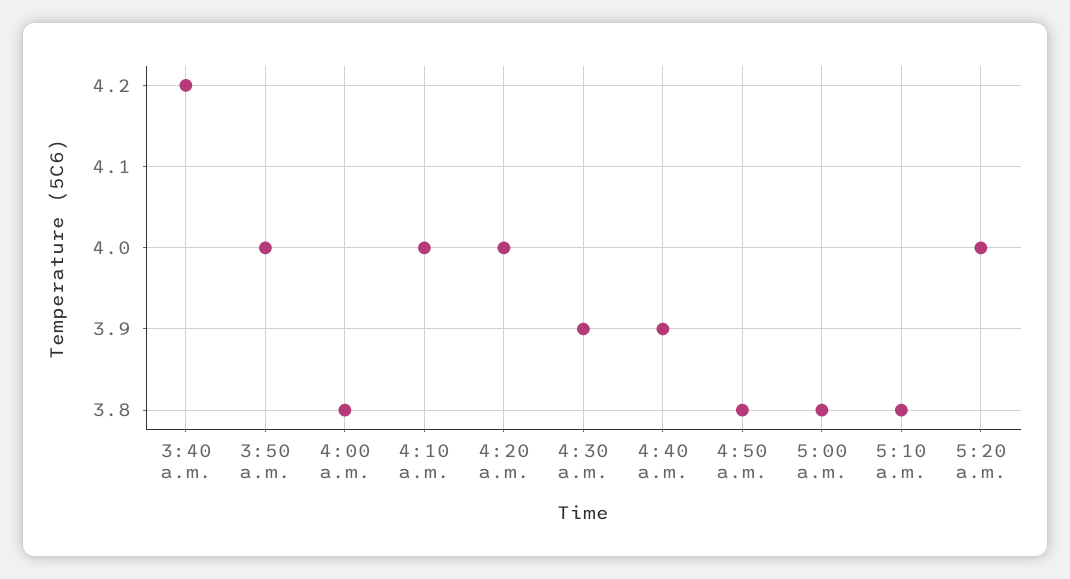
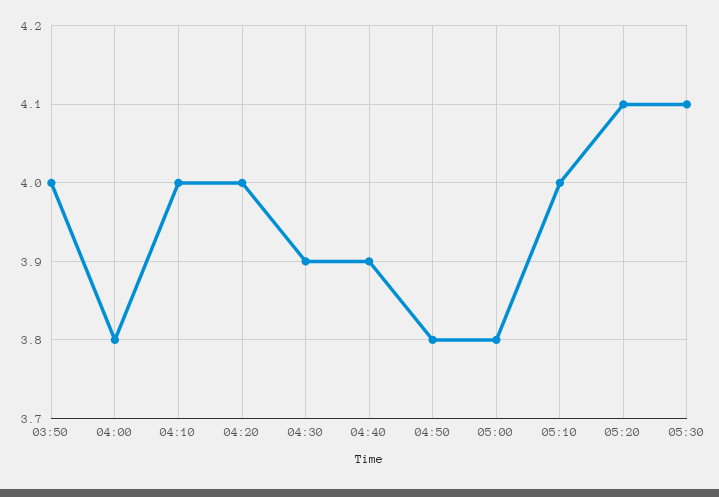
3:40 a.m.: 4.2 -> none
5:10 a.m.: 3.8 -> 4
5:20 a.m.: 4 -> 4.1
05:30: none -> 4.1

